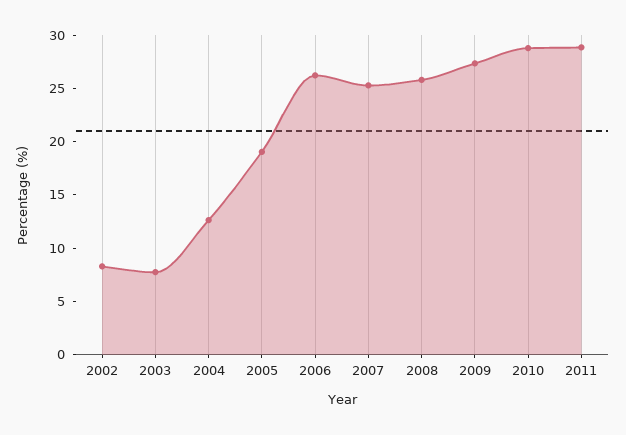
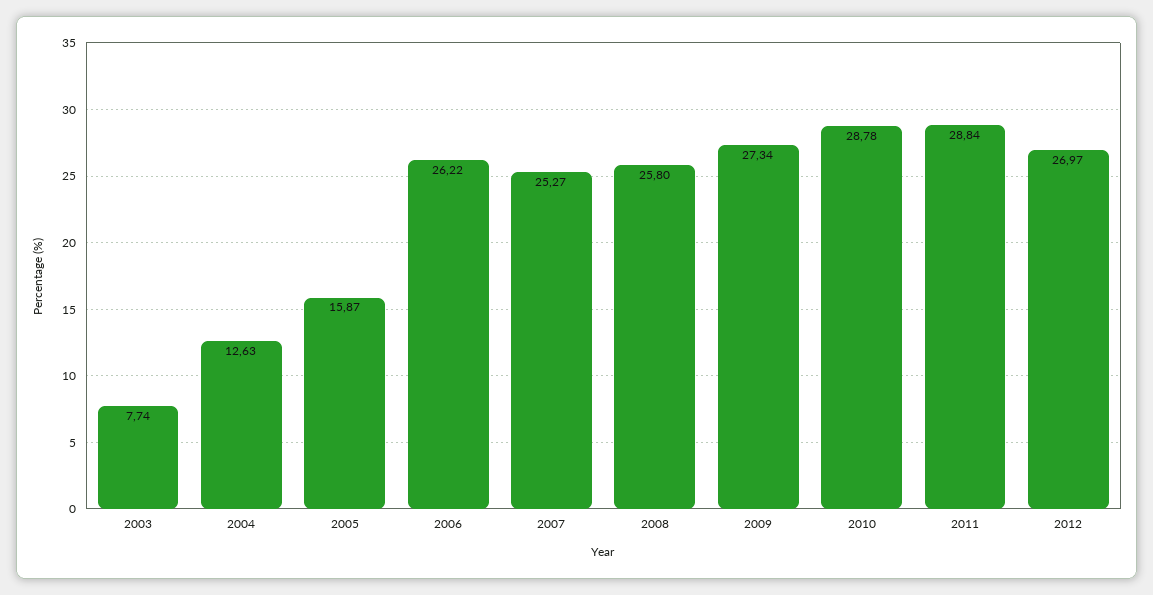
2002: 8 -> none
2005: 19 -> 15.87
2012: none -> 26.97

